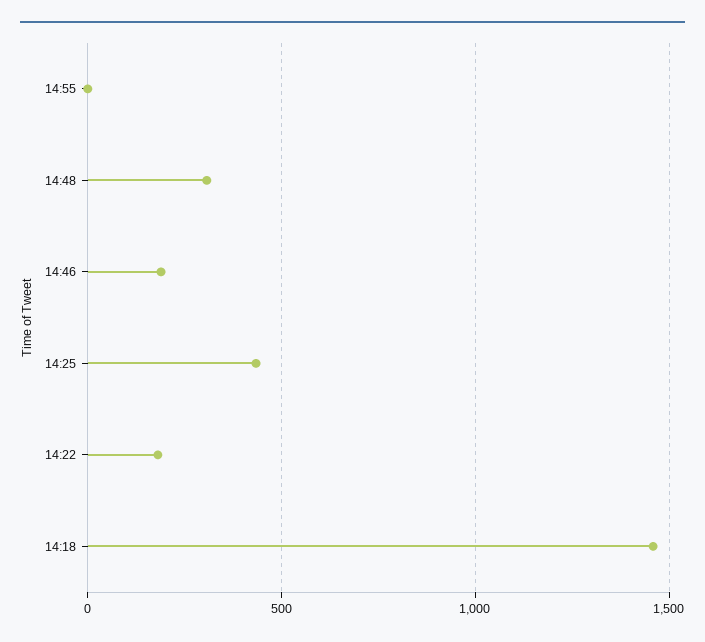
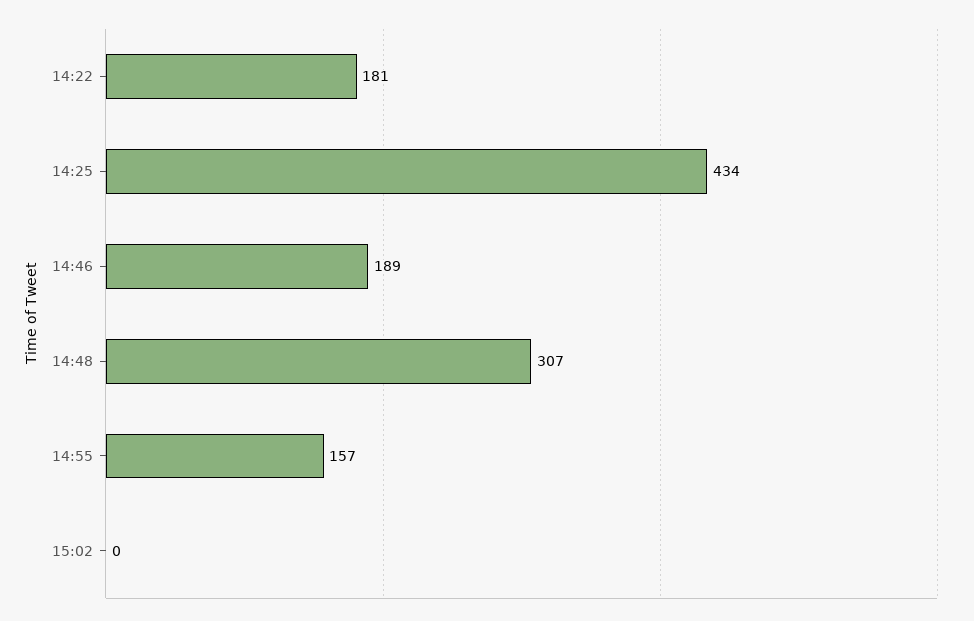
14:55: 0 -> 157
14:18: 1450 -> none
15:02: none -> 0

